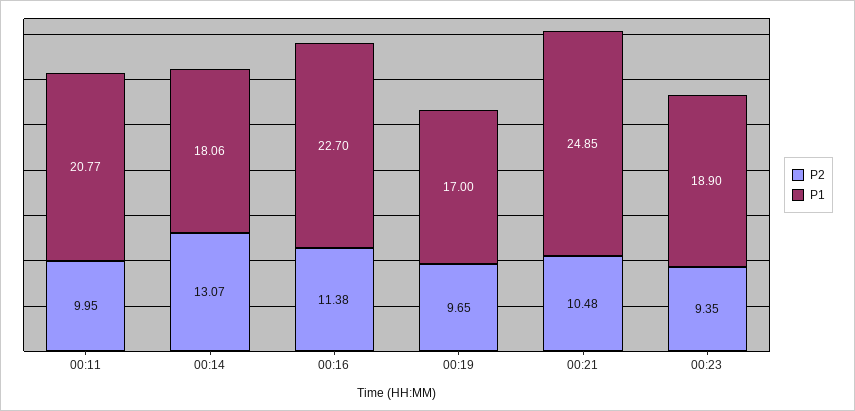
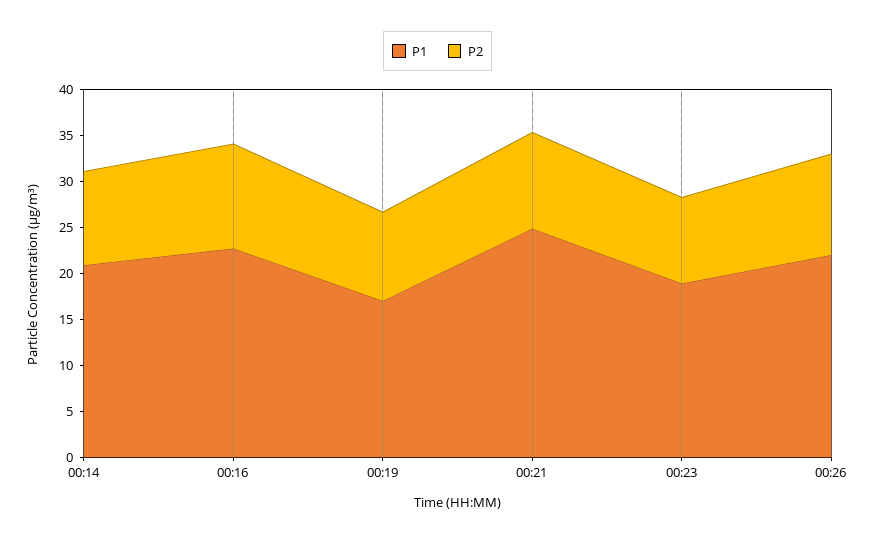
P2, 00:11: 9.95 -> none
P1, 00:11: 20.77 -> none
P2, 00:14: 13.07 -> 10
P1, 00:14: 18.06 -> 21
P1, 00:26: none -> 22
P2, 00:26: none -> 11

